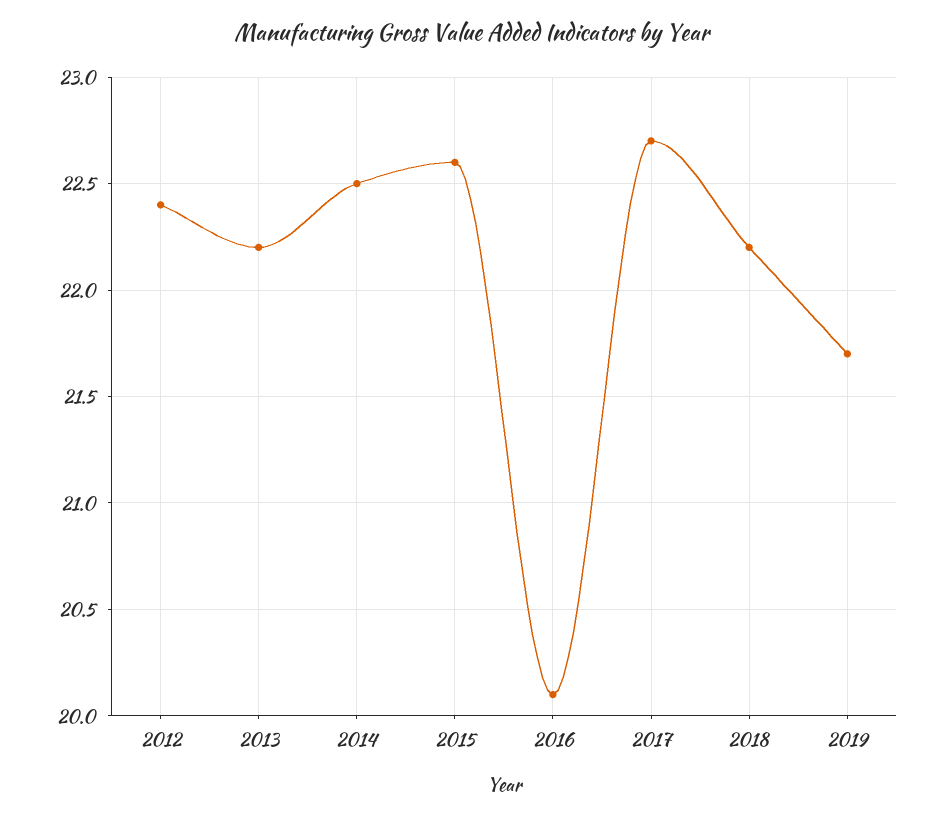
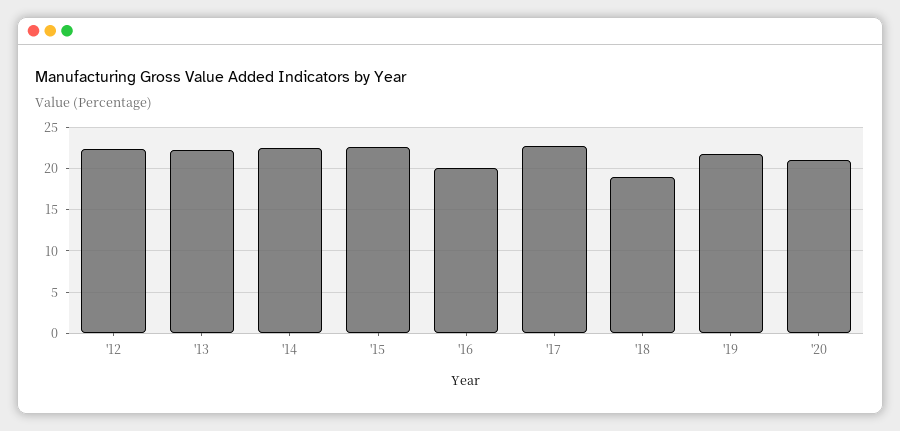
2018: 22.2 -> 19
'20: none -> 21

